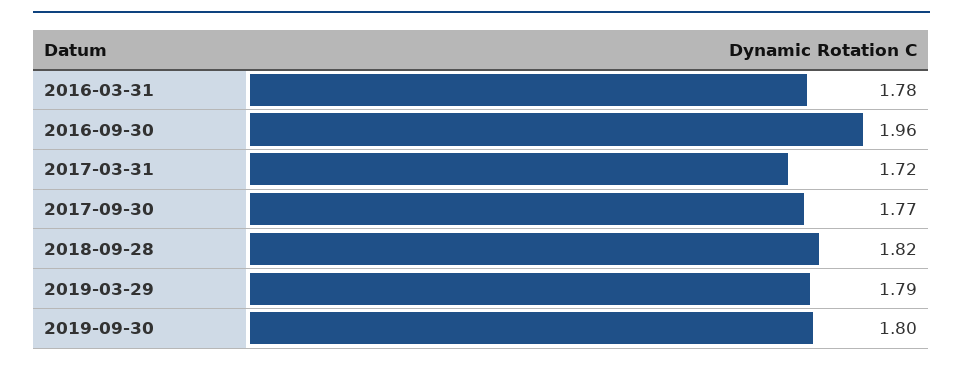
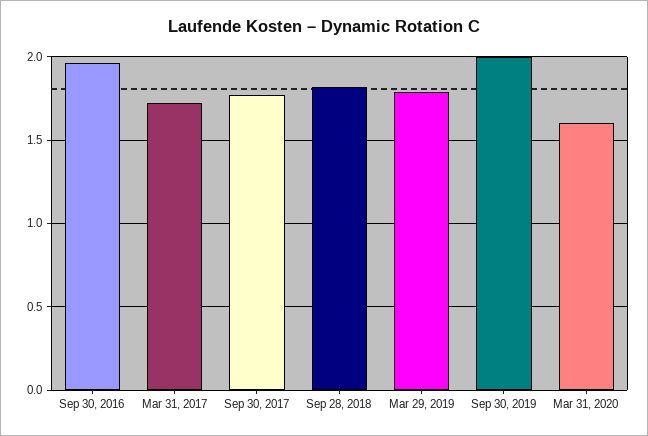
2016-03-31: 1.78 -> none
2019-09-30: 1.8 -> 2
Mar 31, 2020: none -> 1.6

